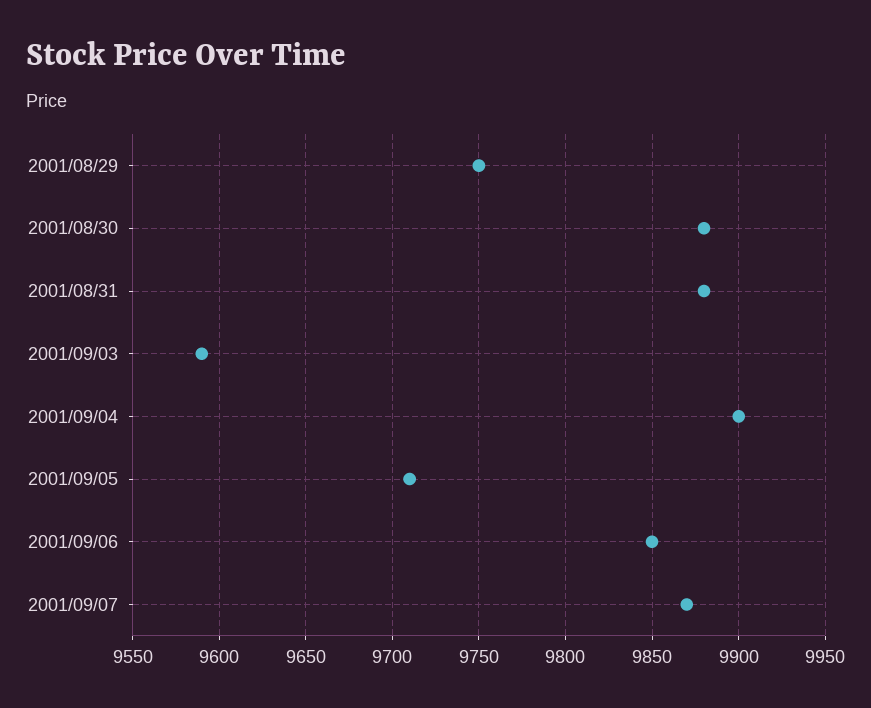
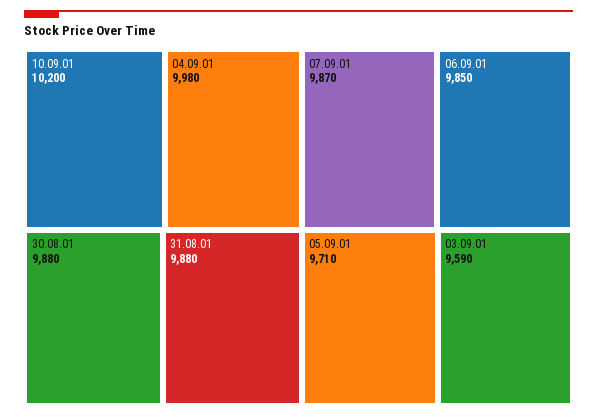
2001/08/29: 9750 -> none
2001/09/04: 9900 -> 9980
10.09.01: none -> 10200

